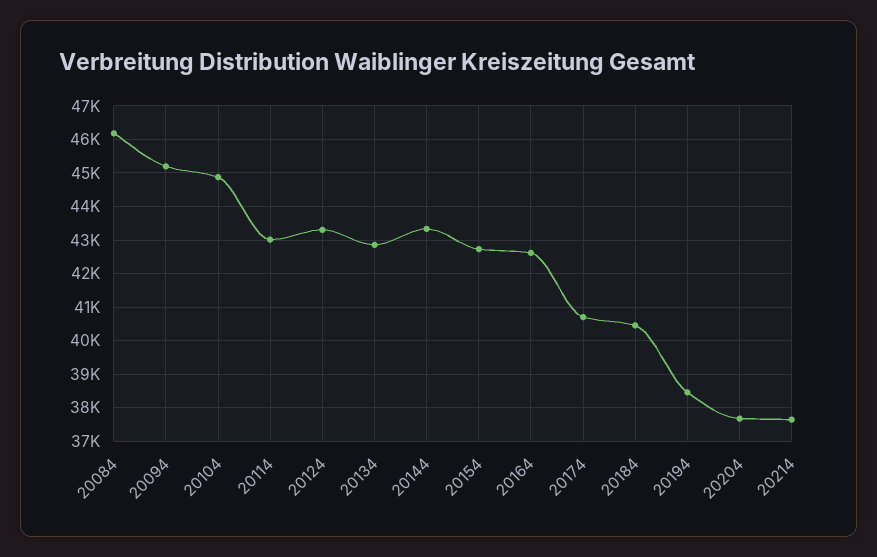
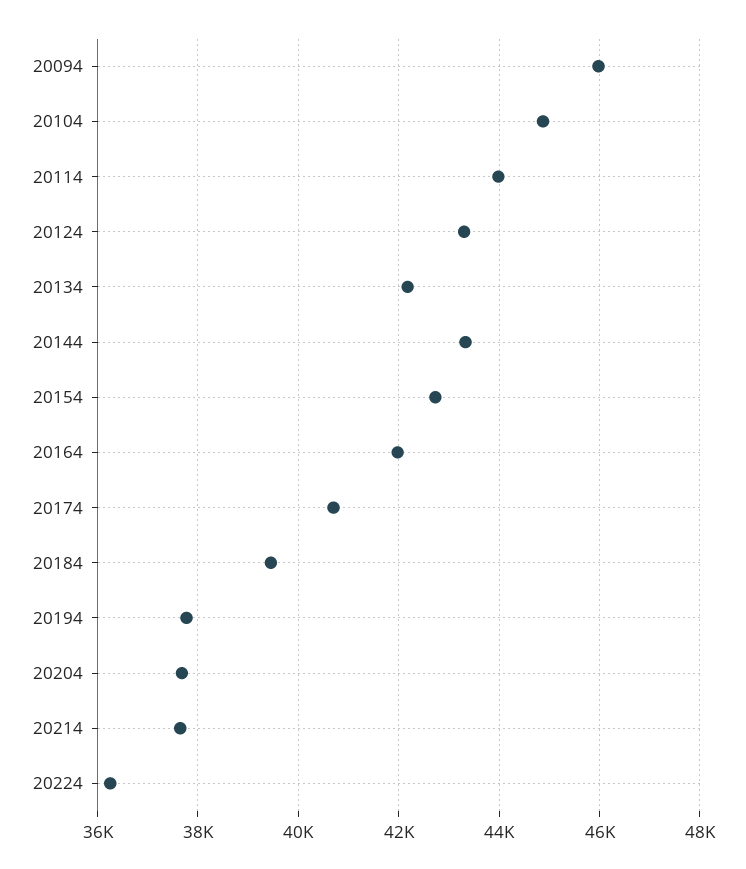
20084: 46200 -> none
20094: 45200 -> 46000
20114: 43000 -> 44000
20134: 42800 -> 42200
20164: 42600 -> 42000
20184: 40400 -> 39400
20194: 38400 -> 37800
20224: none -> 36200

